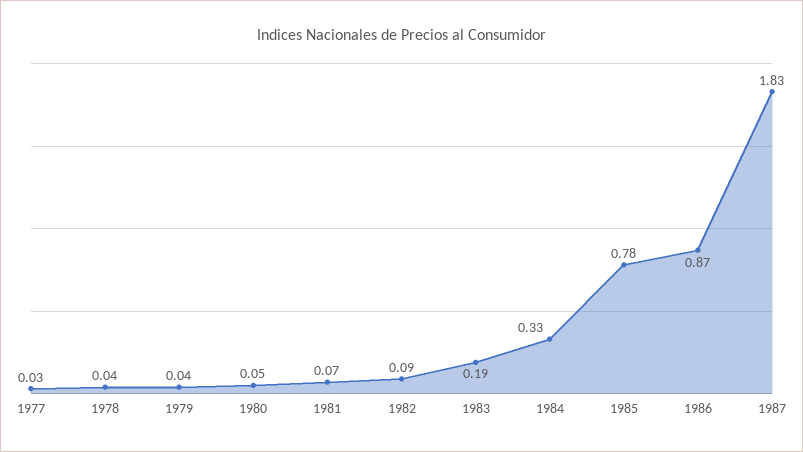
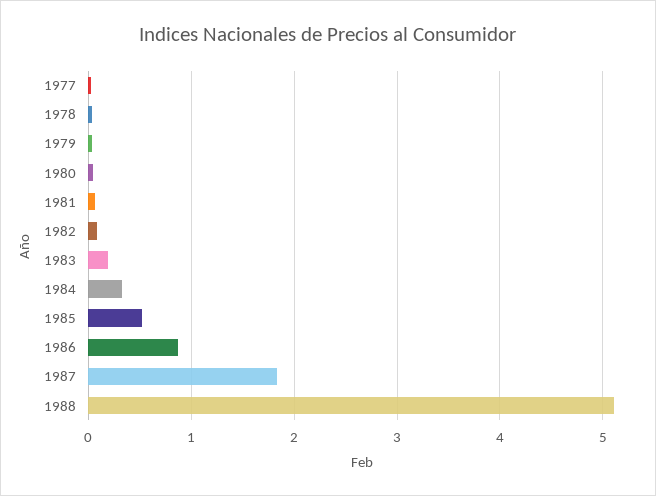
1985: 0.78 -> 0.5
1988: none -> 5.1

